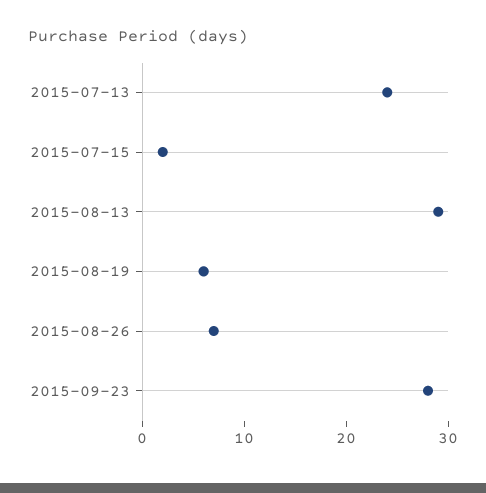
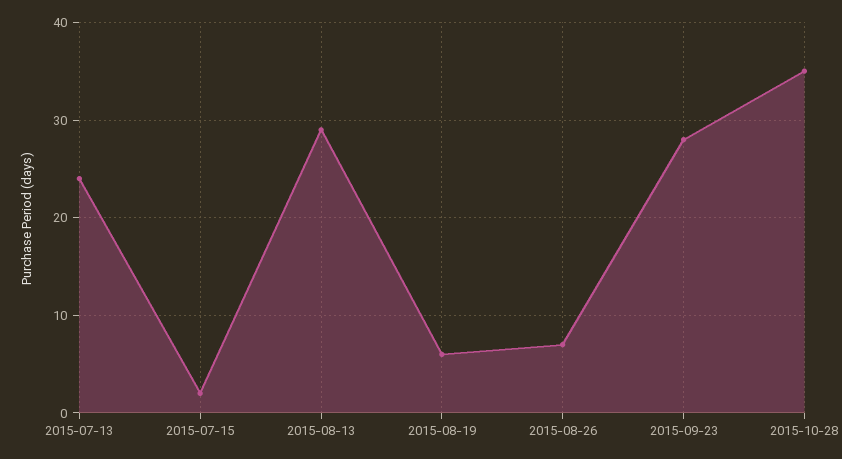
2015-10-28: none -> 35

